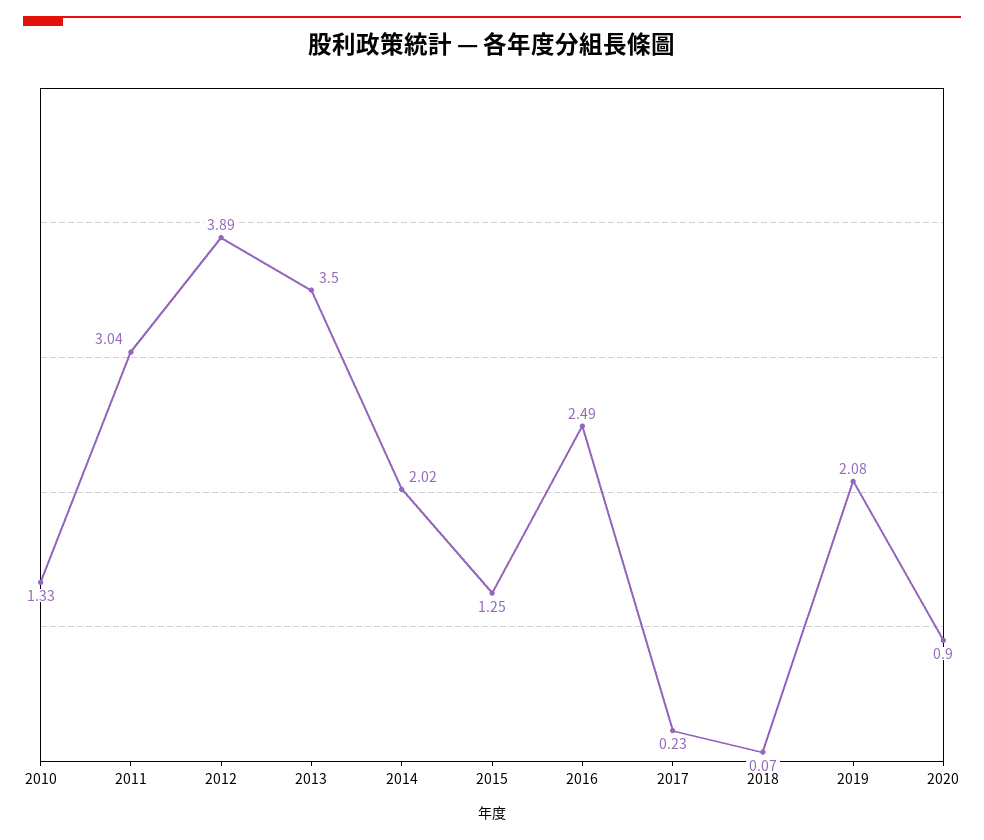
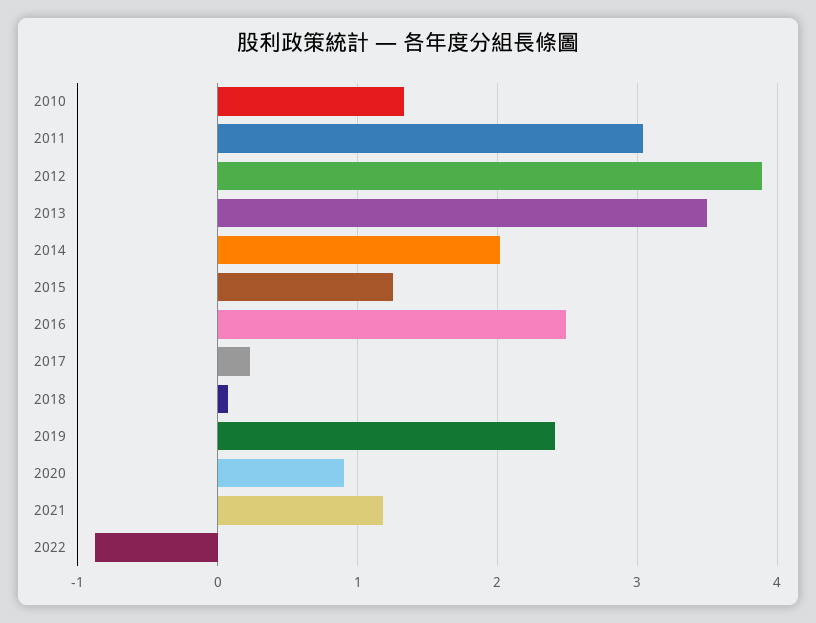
2019: 2.08 -> 2.4
2021: none -> 1.2
2022: none -> -0.9

